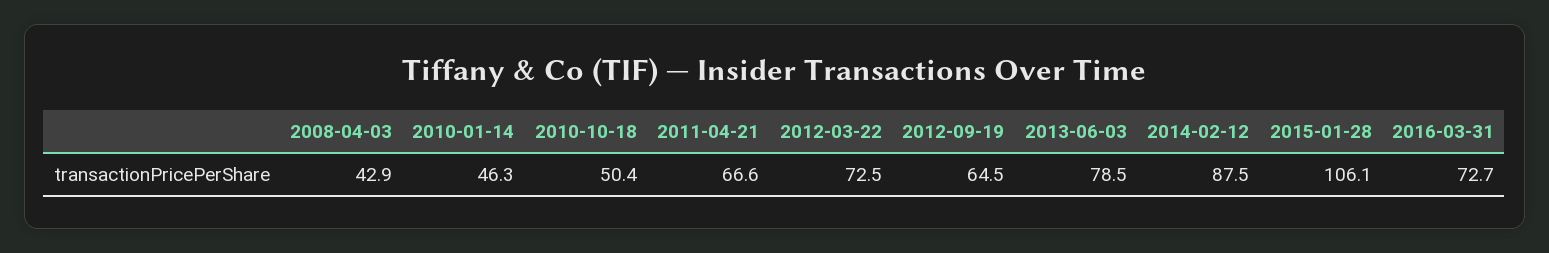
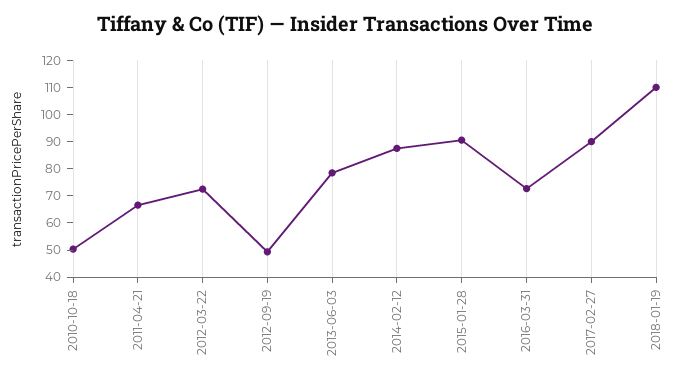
2008-04-03: 42.9 -> none
2010-01-14: 46.3 -> none
2012-09-19: 64.5 -> 50
2015-01-28: 106.1 -> 90
2017-02-27: none -> 90
2018-01-19: none -> 110

